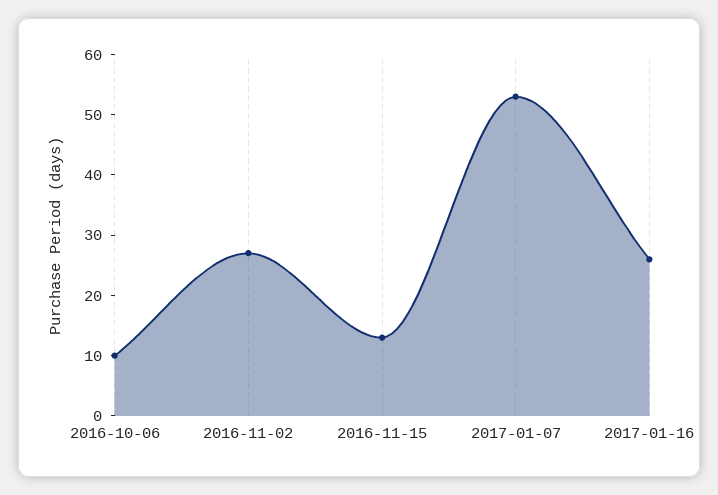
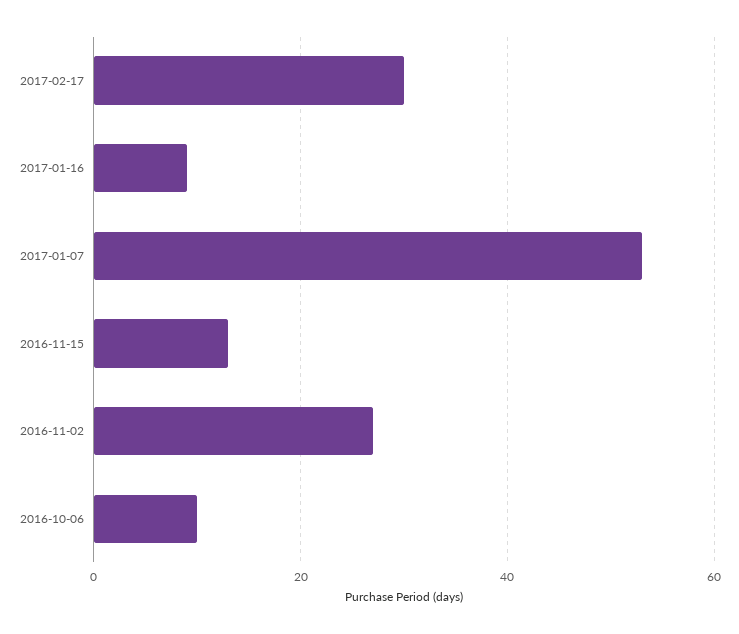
2017-01-16: 25 -> 10
2017-02-17: none -> 30

